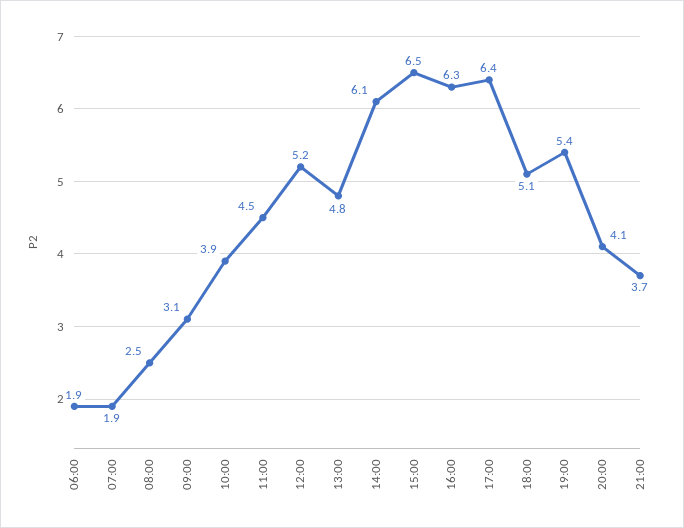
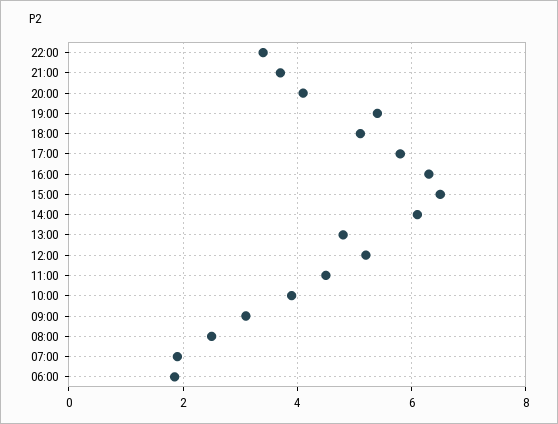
17:00: 6.4 -> 5.8
22:00: none -> 3.4

